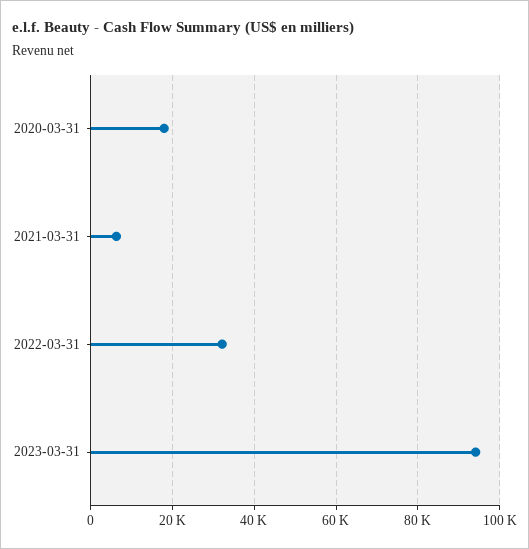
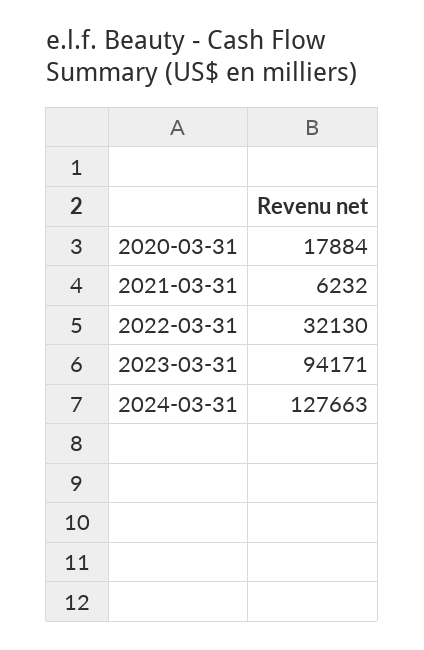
2024-03-31: none -> 127663

